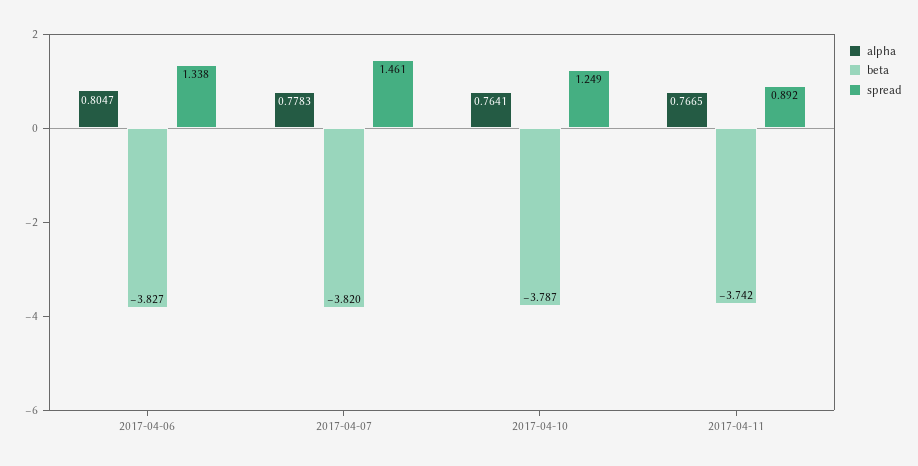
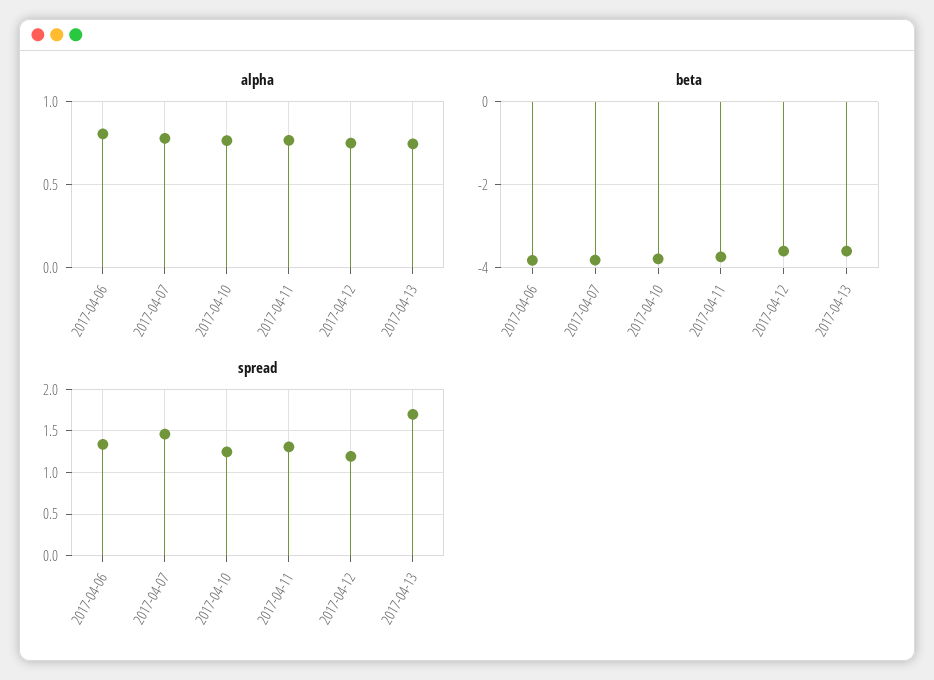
spread, 2017-04-11: 0.892 -> 1.3
alpha, 2017-04-12: none -> 0.75
alpha, 2017-04-13: none -> 0.75
beta, 2017-04-12: none -> -3.6
beta, 2017-04-13: none -> -3.6
spread, 2017-04-12: none -> 1.2
spread, 2017-04-13: none -> 1.7

